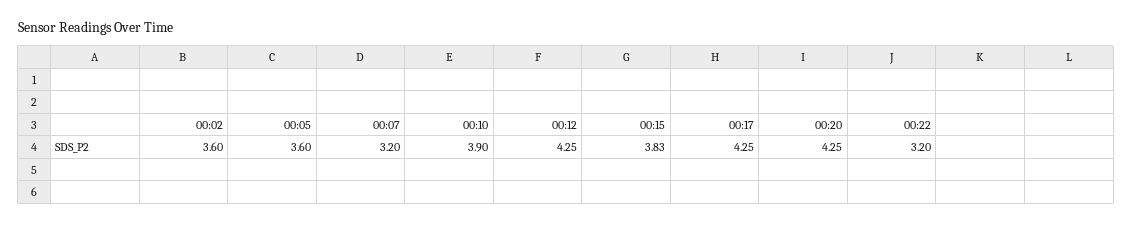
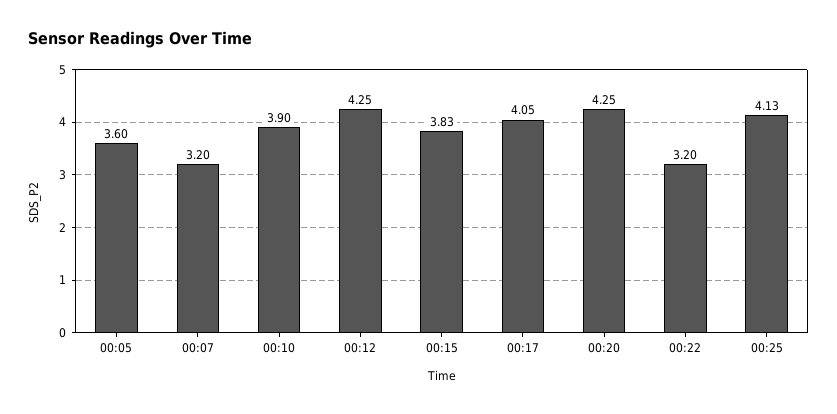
00:02: 3.6 -> none
00:17: 4.25 -> 4.05
00:25: none -> 4.13

